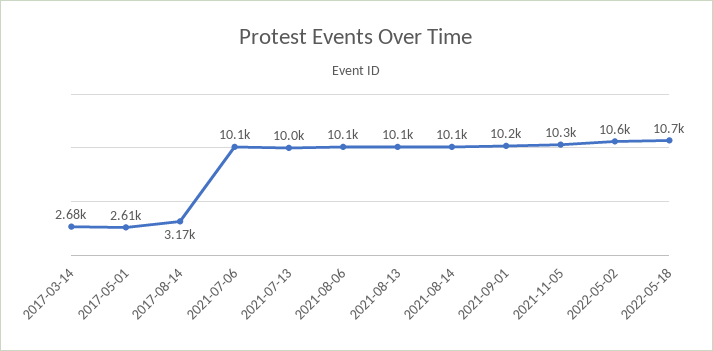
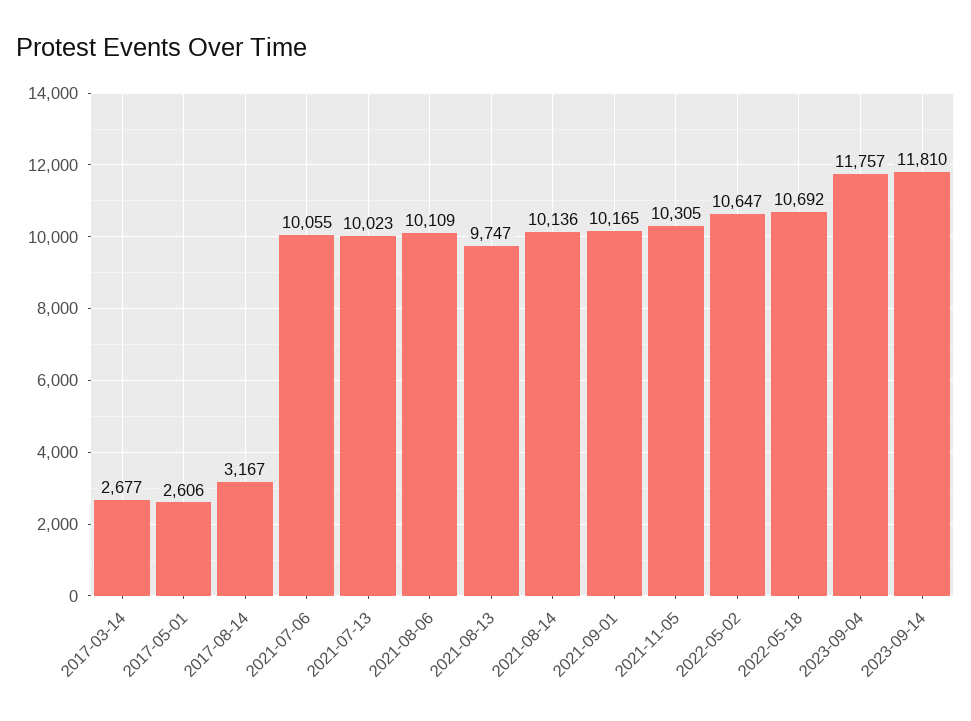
2021-08-13: 10100 -> 9747
2023-09-04: none -> 11757
2023-09-14: none -> 11810

